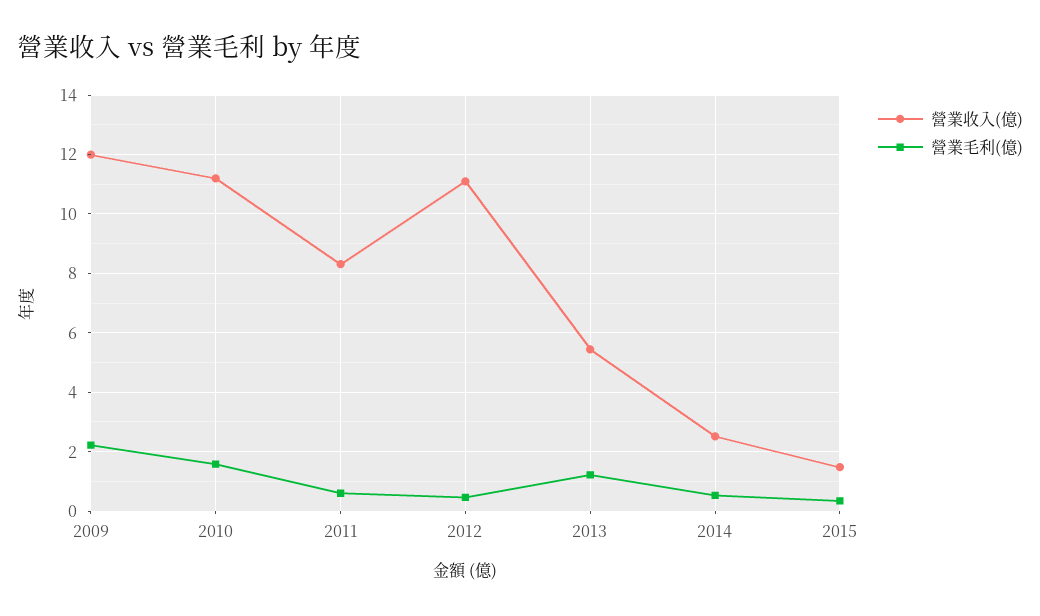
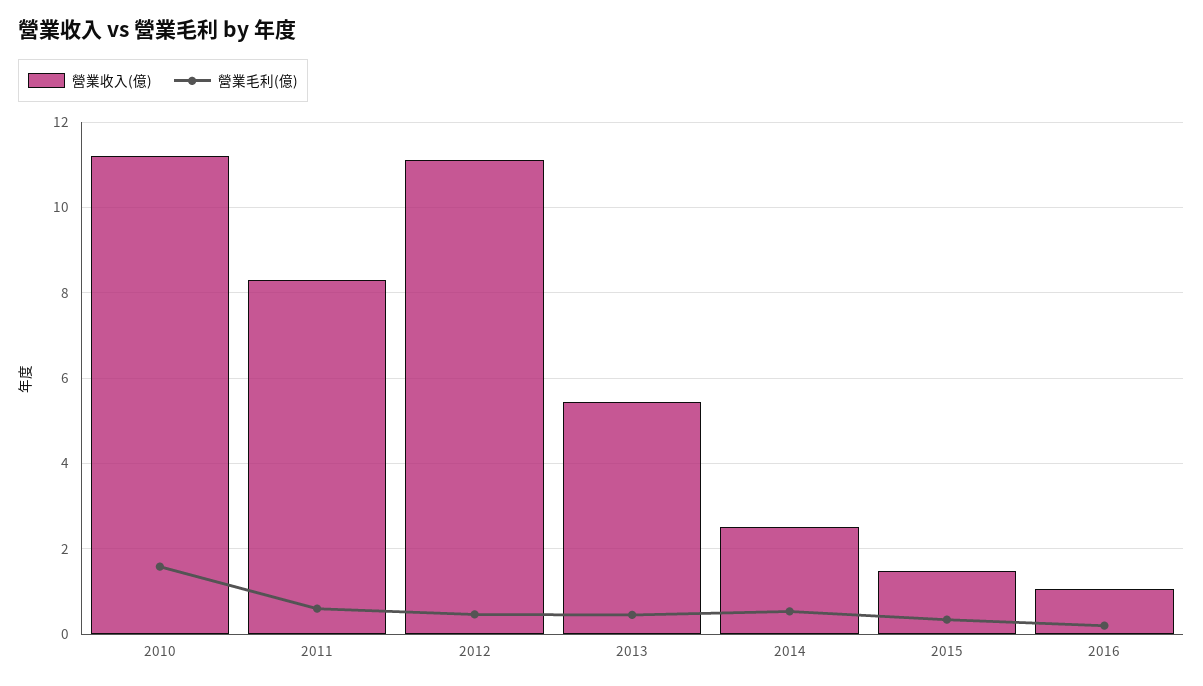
營業收入(億), 2009: 12 -> none
營業毛利(億), 2009: 2.25 -> none
營業毛利(億), 2013: 1.25 -> 0.4
營業收入(億), 2016: none -> 1
營業毛利(億), 2016: none -> 0.2

